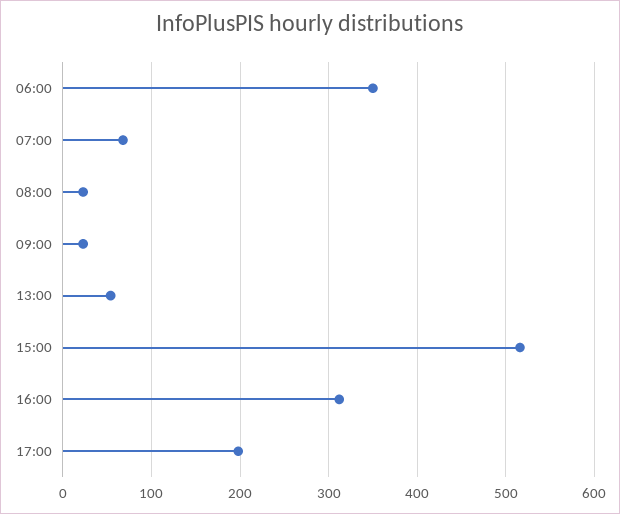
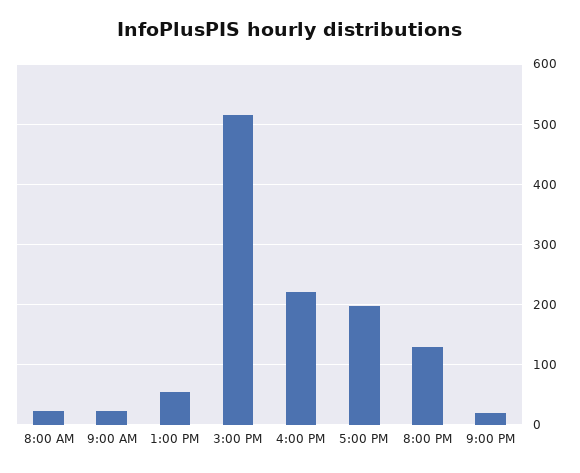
06:00: 350 -> none
07:00: 70 -> none
16:00: 310 -> 220
8:00 PM: none -> 130
9:00 PM: none -> 20

